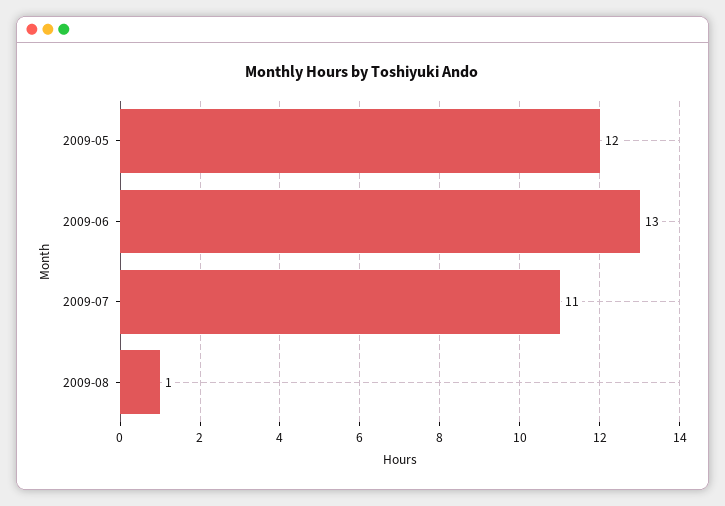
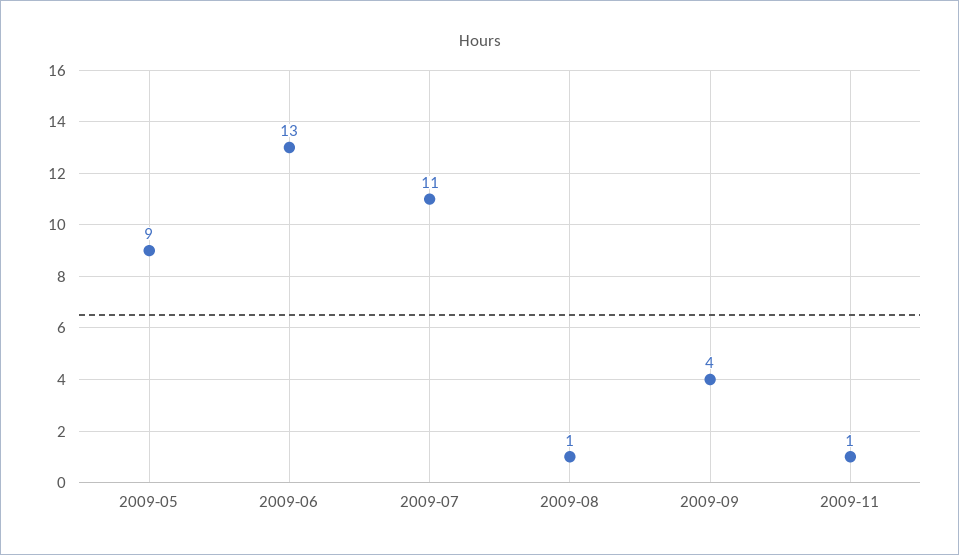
2009-05: 12 -> 9
2009-09: none -> 4
2009-11: none -> 1

